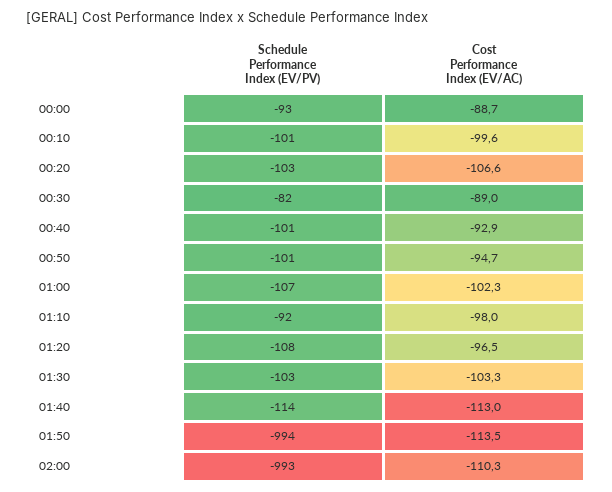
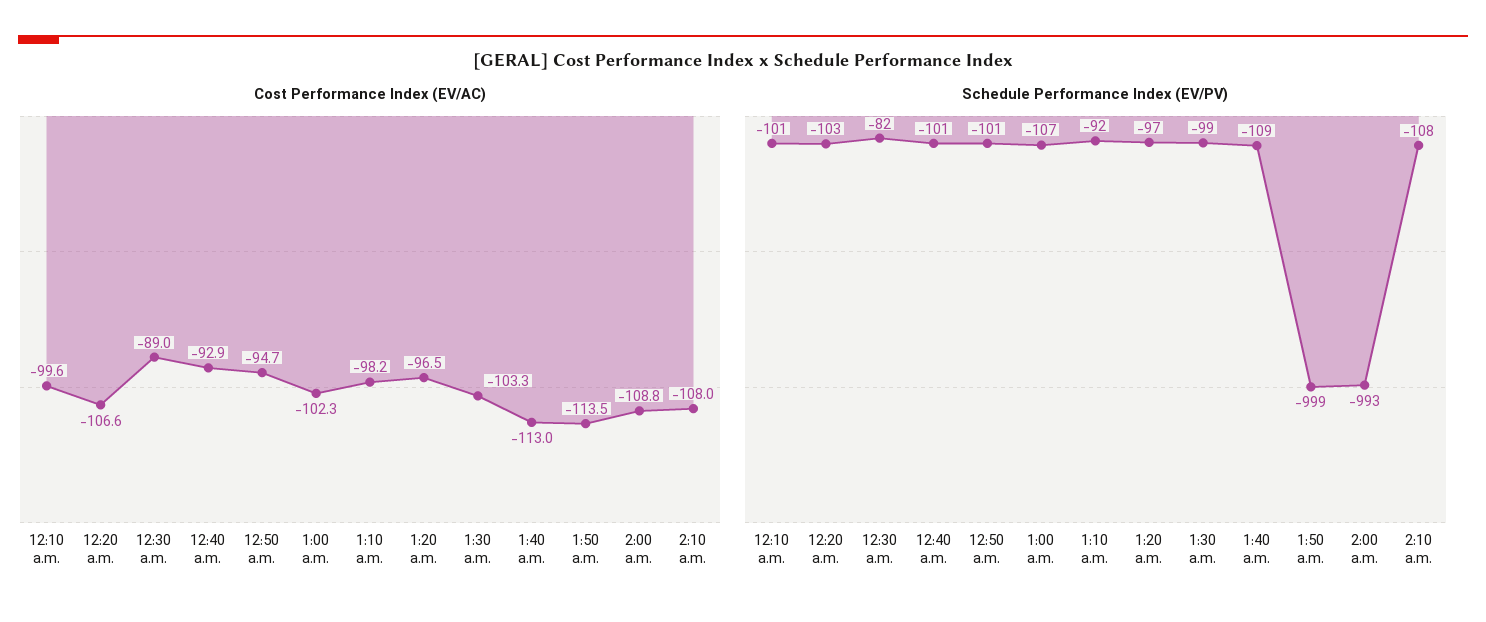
Schedule Performance Index (EV/PV), 00:00: -93 -> none
Cost Performance Index (EV/AC), 00:00: -88.7 -> none
Cost Performance Index (EV/AC), 01:10: -98 -> -98.2
Schedule Performance Index (EV/PV), 01:20: -108 -> -97
Schedule Performance Index (EV/PV), 01:30: -103 -> -99
Schedule Performance Index (EV/PV), 01:40: -114 -> -109
Schedule Performance Index (EV/PV), 01:50: -994 -> -999
Cost Performance Index (EV/AC), 02:00: -110.3 -> -108.8
Cost Performance Index (EV/AC), 2:10 a.m.: none -> -108
Schedule Performance Index (EV/PV), 2:10 a.m.: none -> -108

